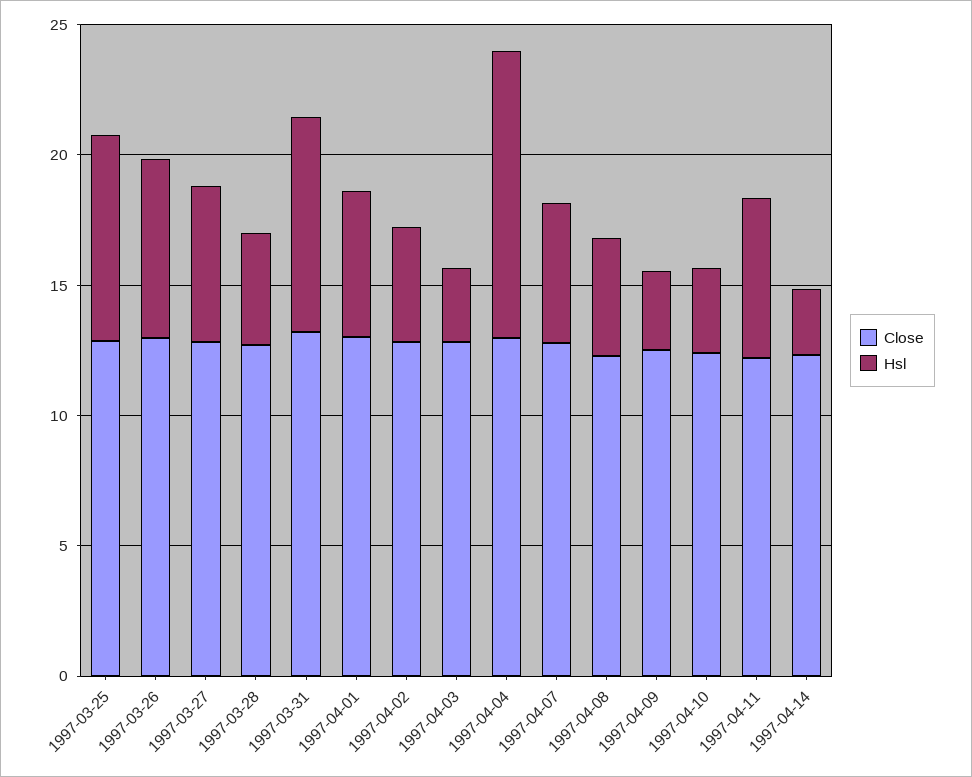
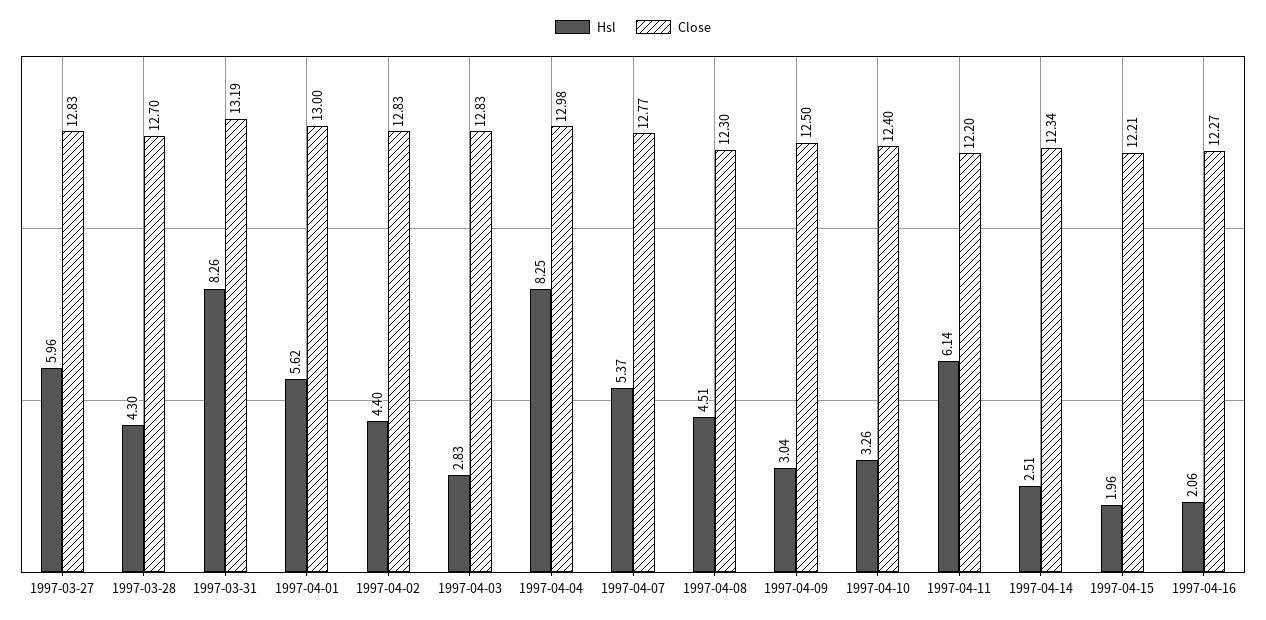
Close, 1997-03-25: 13 -> none
Hsl, 1997-03-25: 8 -> none
Close, 1997-03-26: 13 -> none
Hsl, 1997-03-26: 7 -> none
Hsl, 1997-04-04: 11 -> 8.25
Hsl, 1997-04-15: none -> 1.96
Close, 1997-04-15: none -> 12.21
Hsl, 1997-04-16: none -> 2.06
Close, 1997-04-16: none -> 12.27

